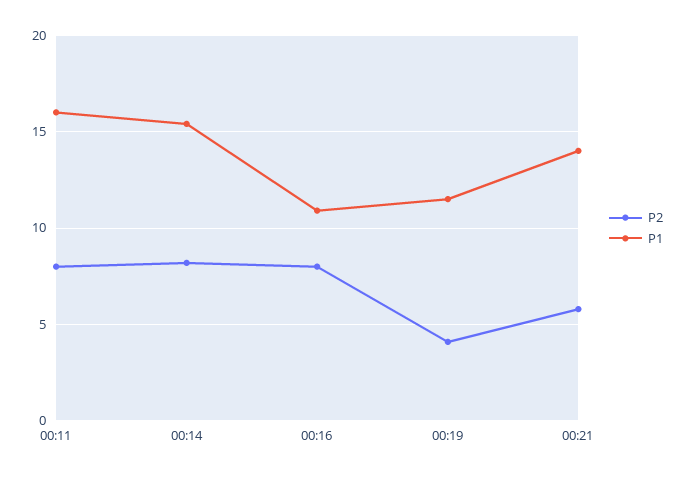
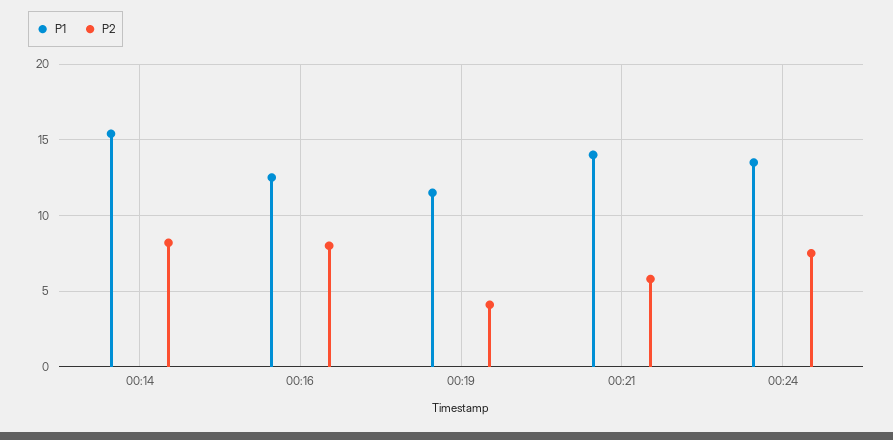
P2, 00:11: 8 -> none
P1, 00:11: 16 -> none
P1, 00:16: 11 -> 12.5
P1, 00:24: none -> 13.5
P2, 00:24: none -> 7.5

